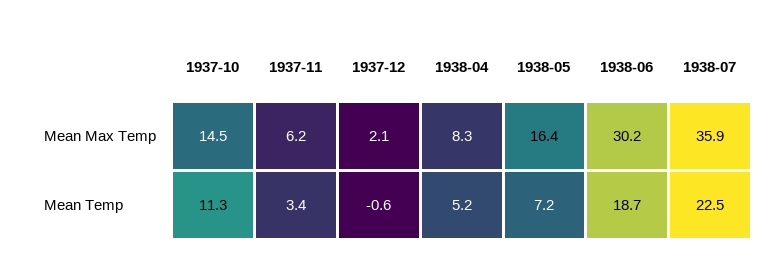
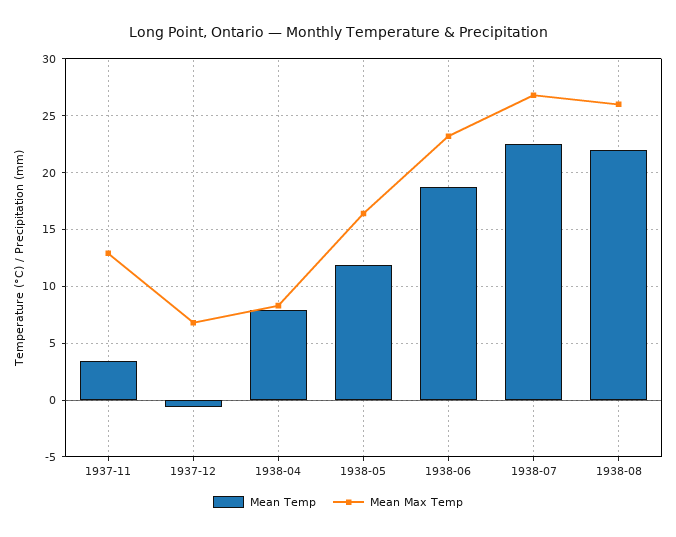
Mean Max Temp, 1937-10: 14.5 -> none
Mean Max Temp, 1937-11: 6.2 -> 13
Mean Max Temp, 1937-12: 2.1 -> 7
Mean Max Temp, 1938-06: 30.2 -> 23
Mean Max Temp, 1938-07: 35.9 -> 27
Mean Temp, 1937-10: 11.3 -> none
Mean Temp, 1938-04: 5.2 -> 8
Mean Temp, 1938-05: 7.2 -> 12
Mean Temp, 1938-08: none -> 22
Mean Max Temp, 1938-08: none -> 26

